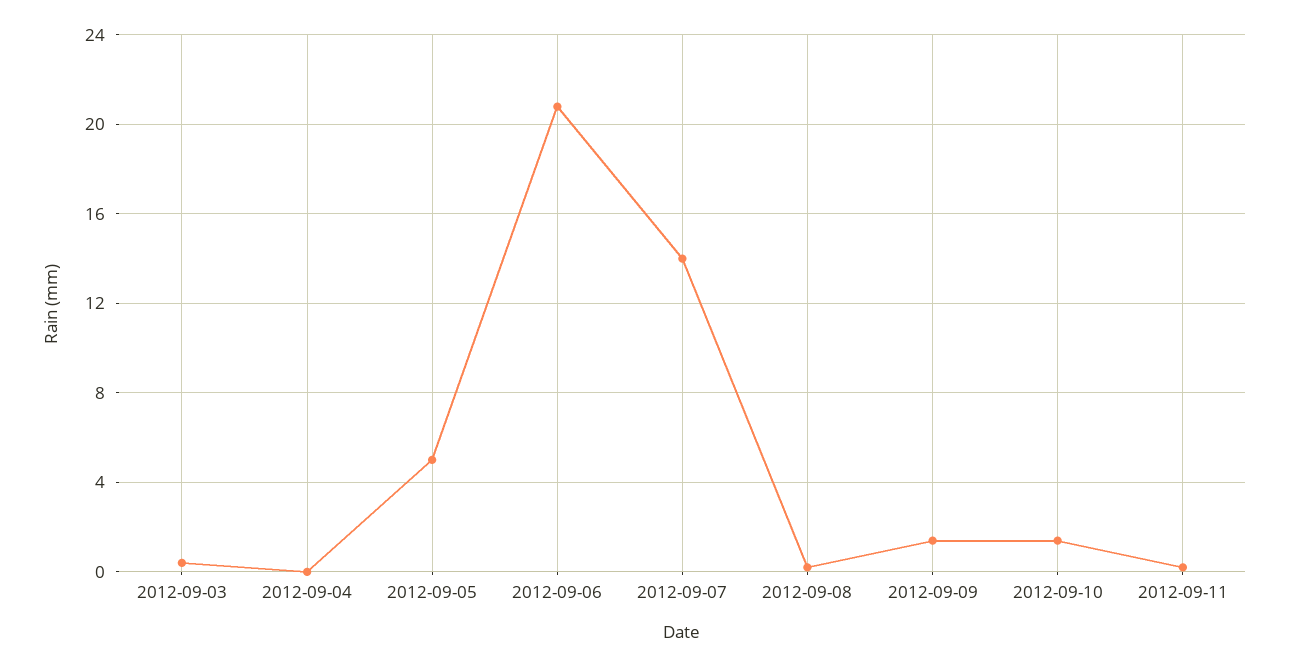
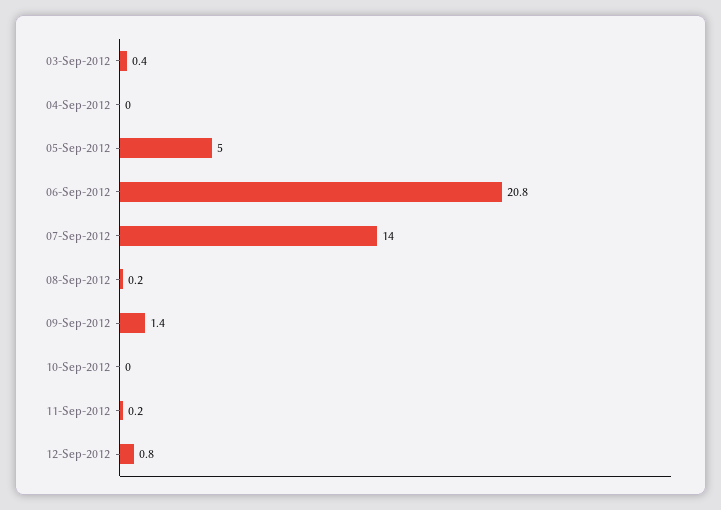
2012-09-10: 1.5 -> 0
12-Sep-2012: none -> 0.8

